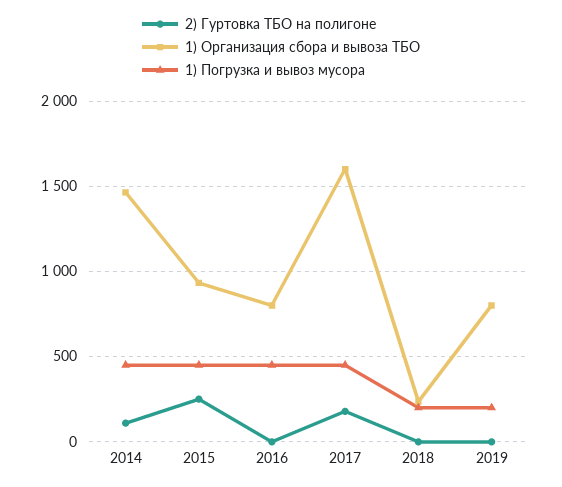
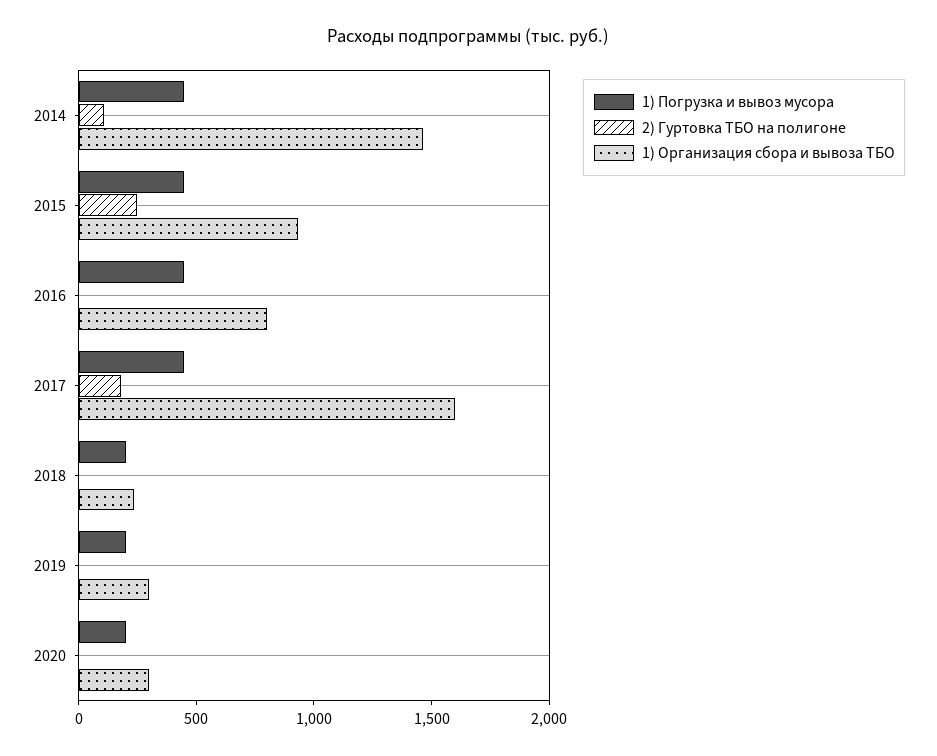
1) Организация сбора и вывоза ТБО, 2019: 800 -> 300
1) Погрузка и вывоз мусора, 2020: none -> 200
2) Гуртовка ТБО на полигоне, 2020: none -> 0
1) Организация сбора и вывоза ТБО, 2020: none -> 300

